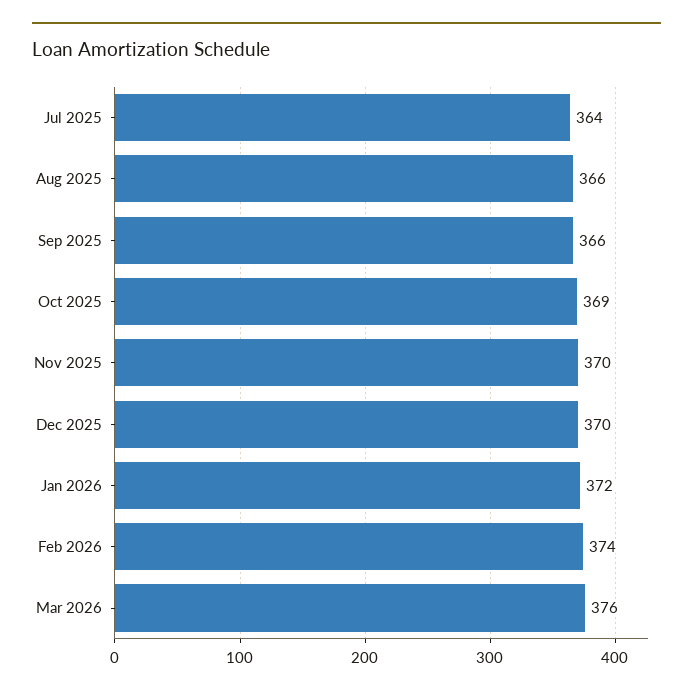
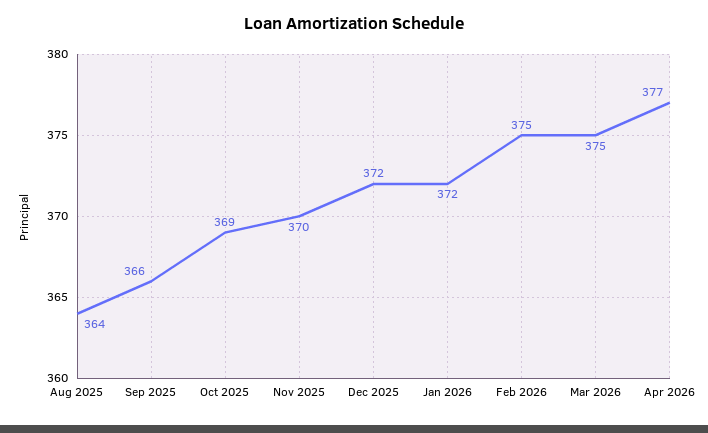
Jul 2025: 364 -> none
Aug 2025: 366 -> 364
Dec 2025: 370 -> 372
Feb 2026: 374 -> 375
Mar 2026: 376 -> 375
Apr 2026: none -> 377

